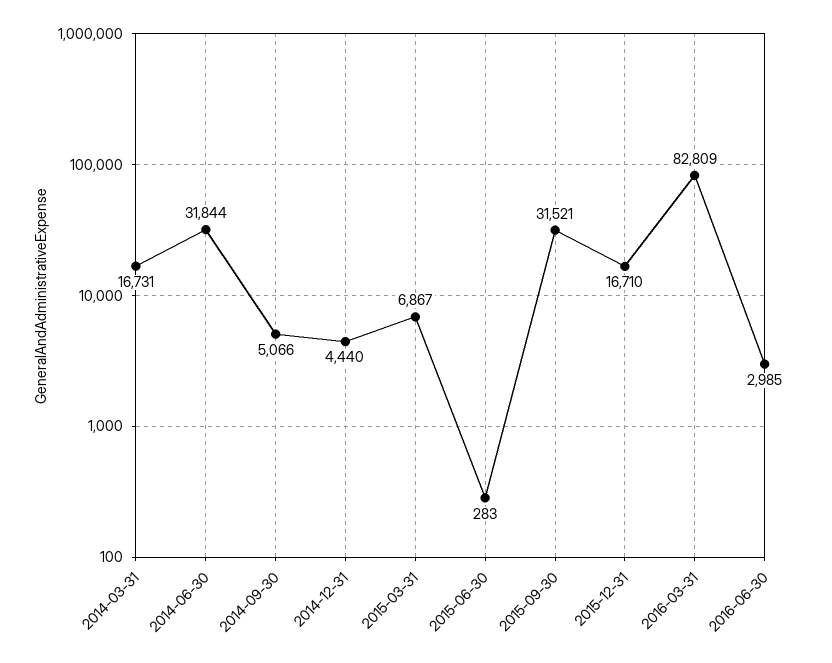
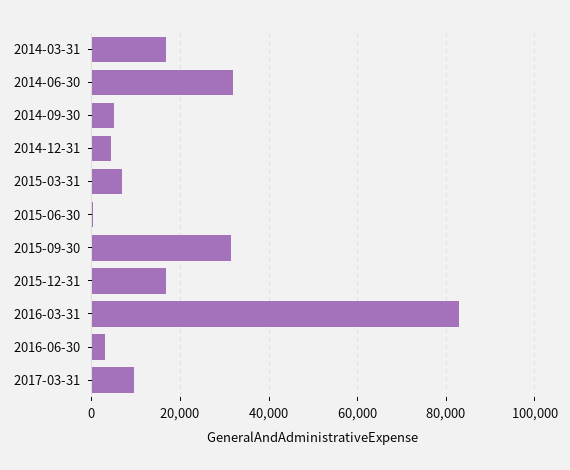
2017-03-31: none -> 10000

